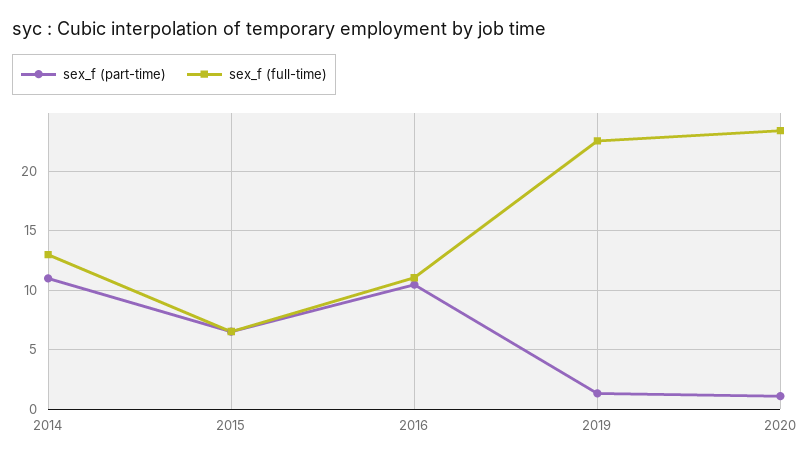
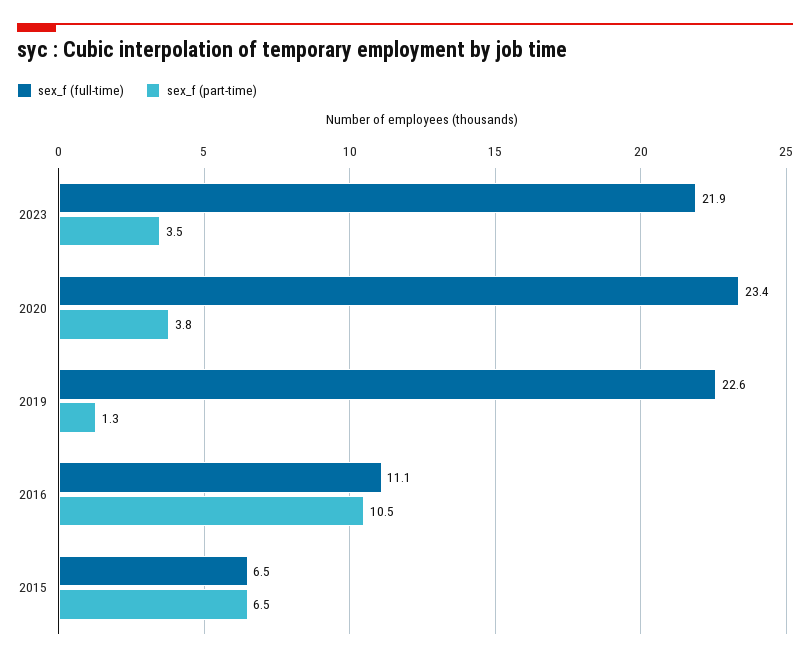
sex_f (part-time), 2014: 11 -> none
sex_f (full-time), 2014: 13 -> none
sex_f (part-time), 2020: 1 -> 3.8
sex_f (full-time), 2023: none -> 21.9
sex_f (part-time), 2023: none -> 3.5

